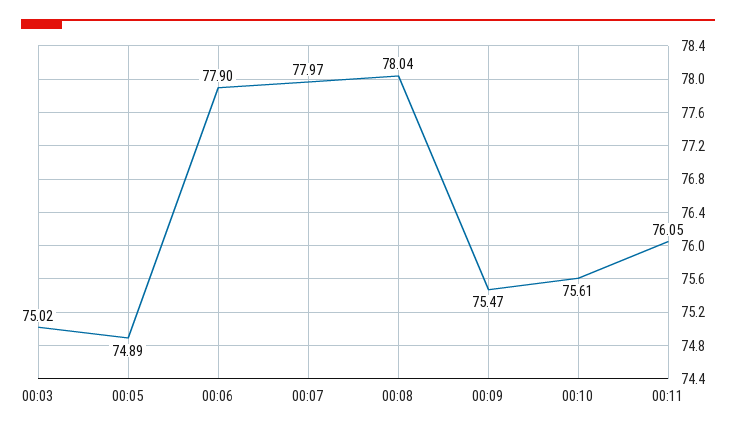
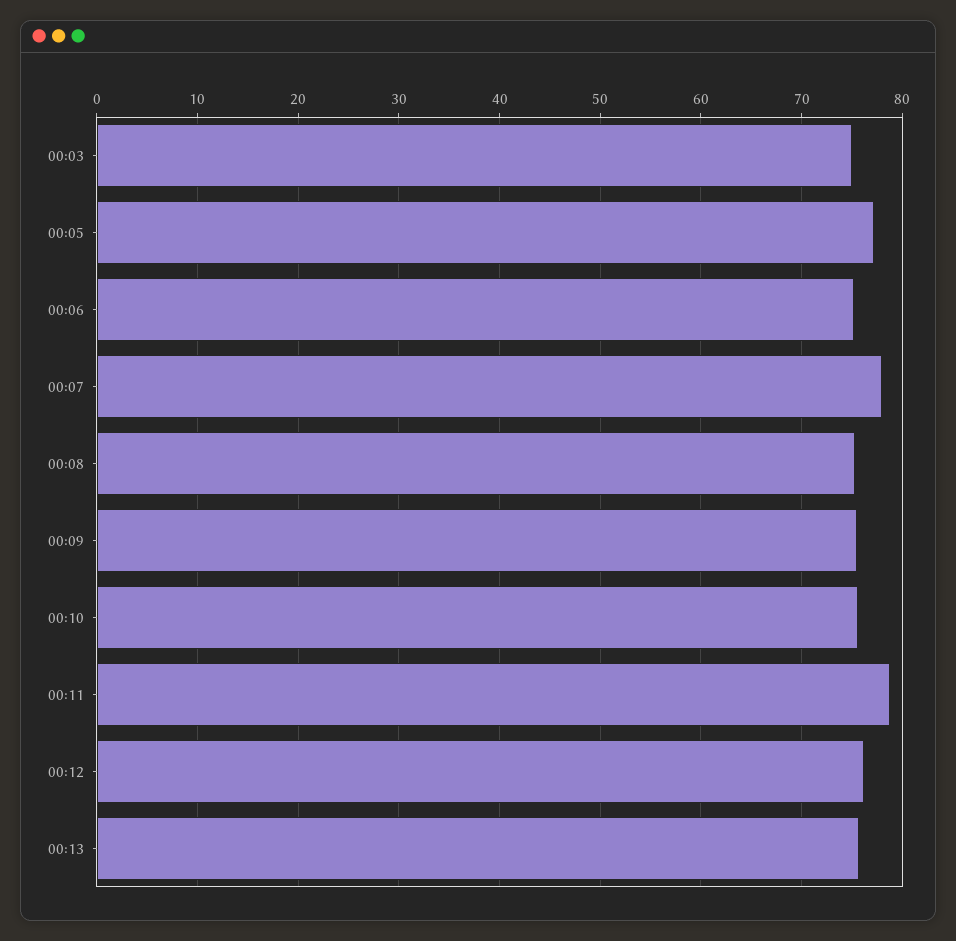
00:05: 74.89 -> 77
00:06: 77.9 -> 75
00:08: 78.04 -> 75
00:11: 76.05 -> 79
00:12: none -> 76
00:13: none -> 76

